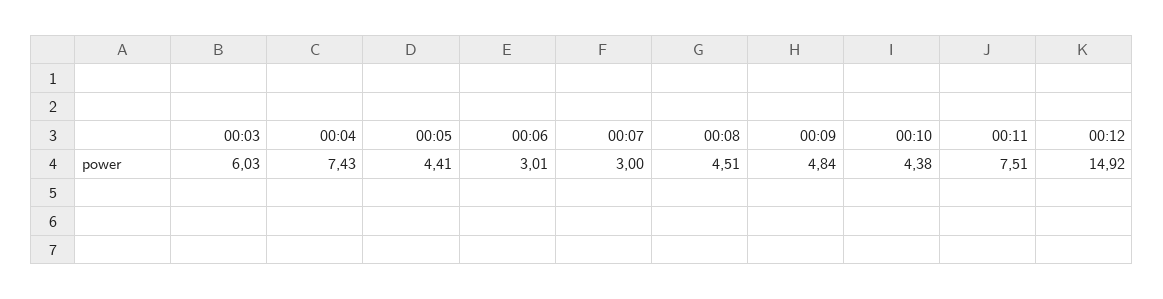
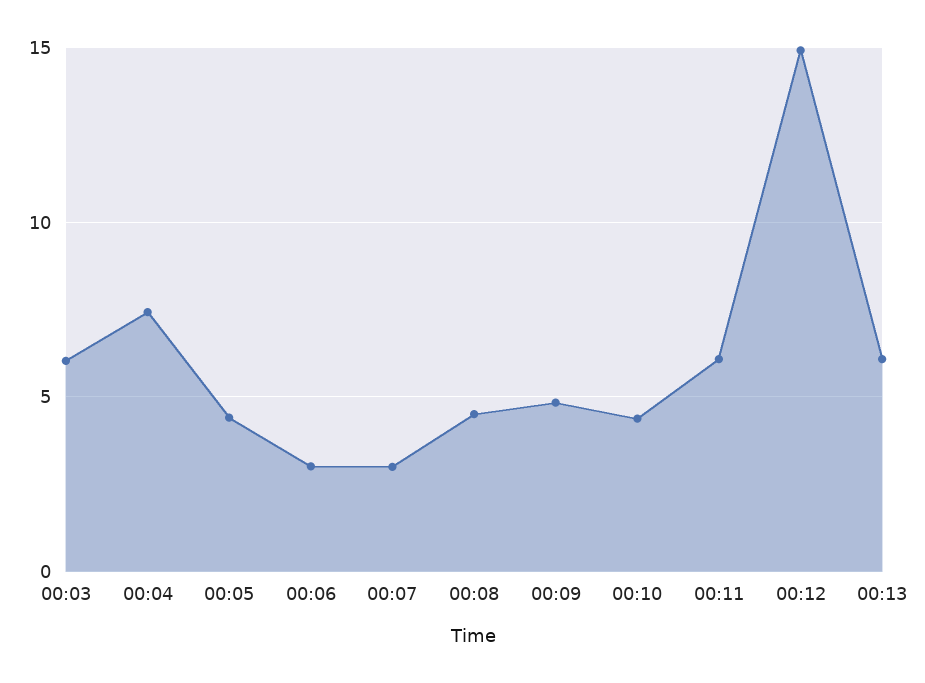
00:11: 7.51 -> 6
00:13: none -> 6

